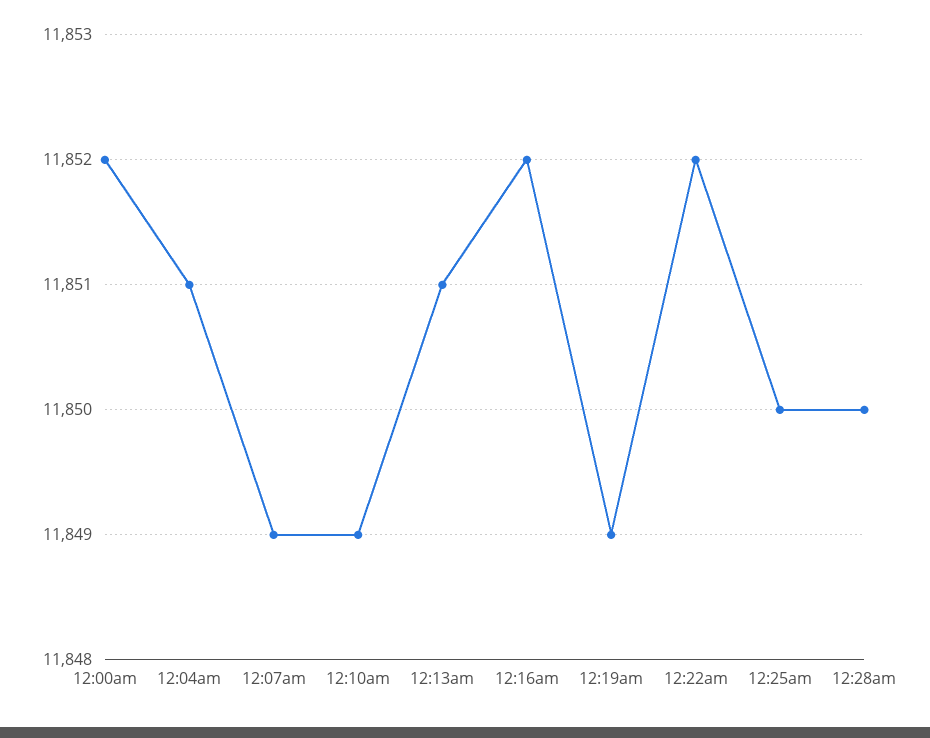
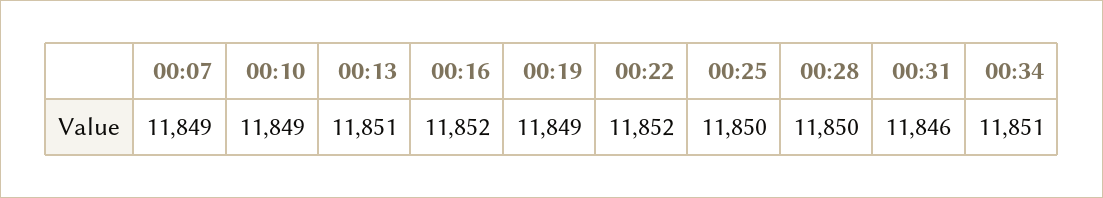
12:00am: 11852 -> none
12:04am: 11851 -> none
00:31: none -> 11846
00:34: none -> 11851

